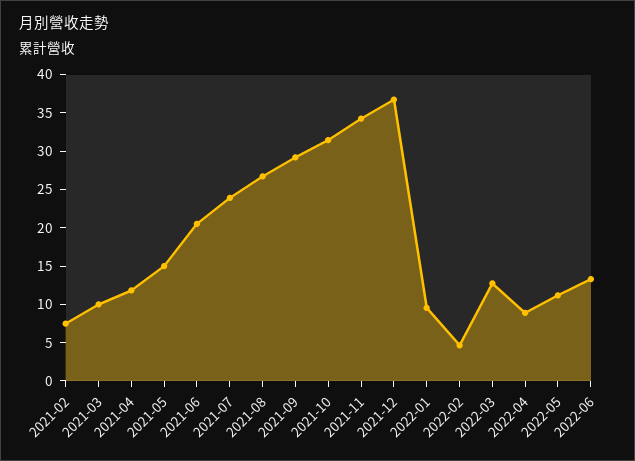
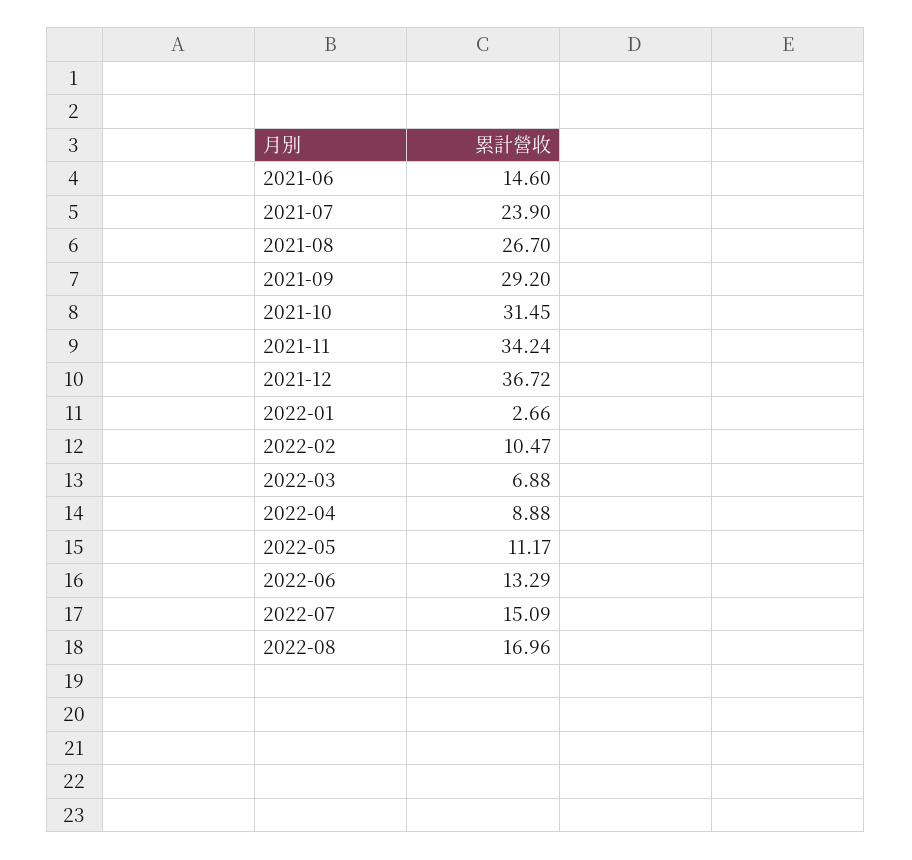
2021-02: 7.5 -> none
2021-03: 10 -> none
2021-04: 12.5 -> none
2021-05: 15 -> none
2021-06: 20 -> 14.6
2022-01: 10 -> 2.66
2022-02: 5 -> 10.47
2022-03: 12.5 -> 6.88
2022-07: none -> 15.09
2022-08: none -> 16.96

